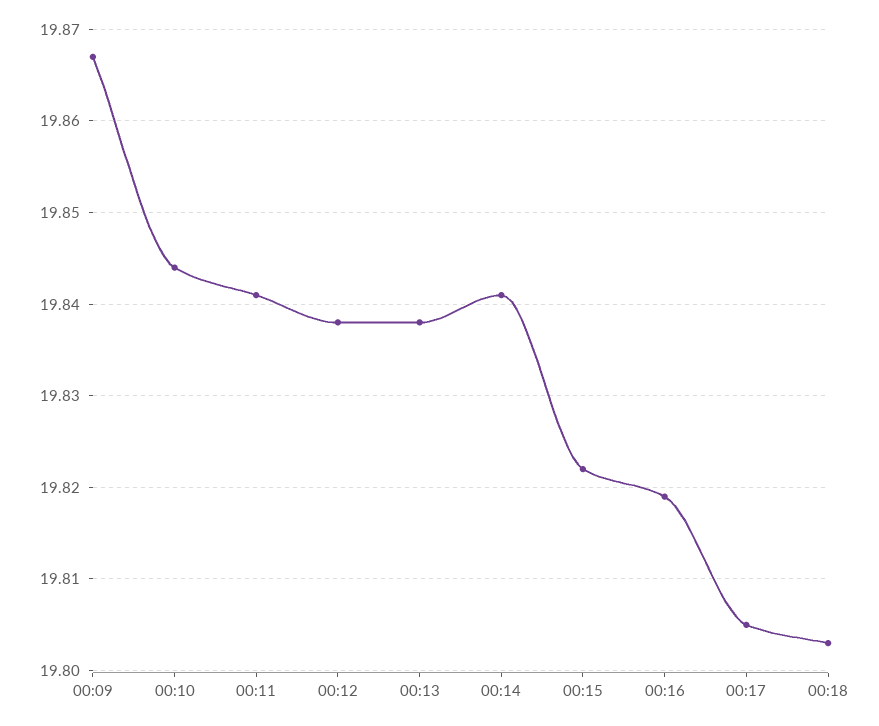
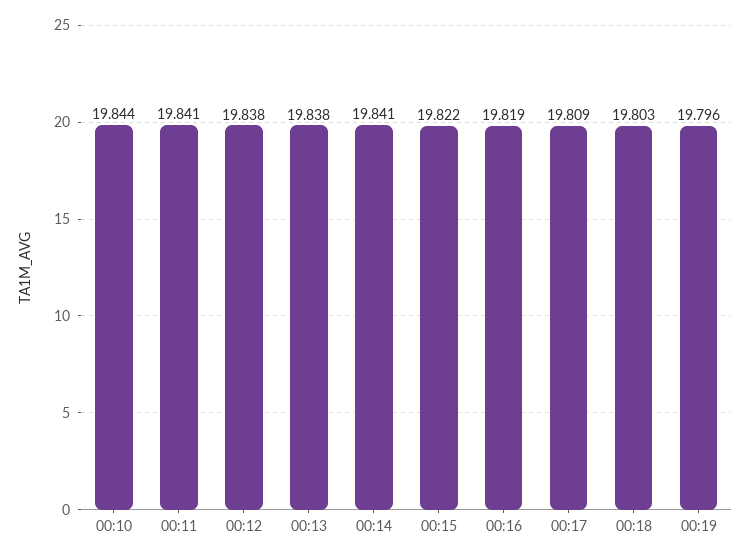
00:09: 19.867 -> none
00:17: 19.805 -> 19.809
00:19: none -> 19.796

